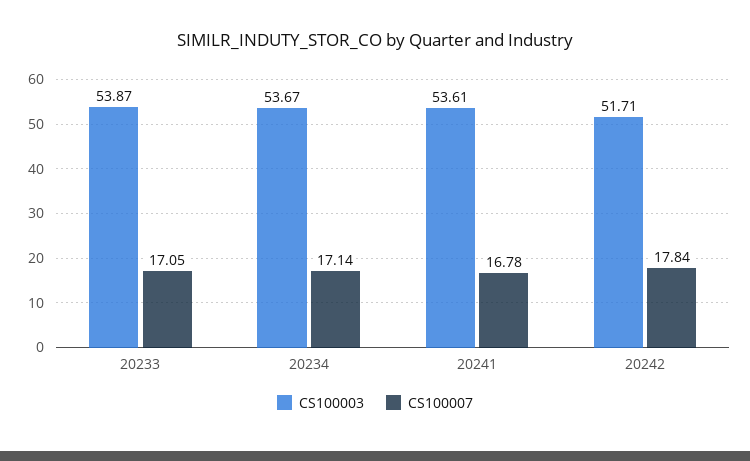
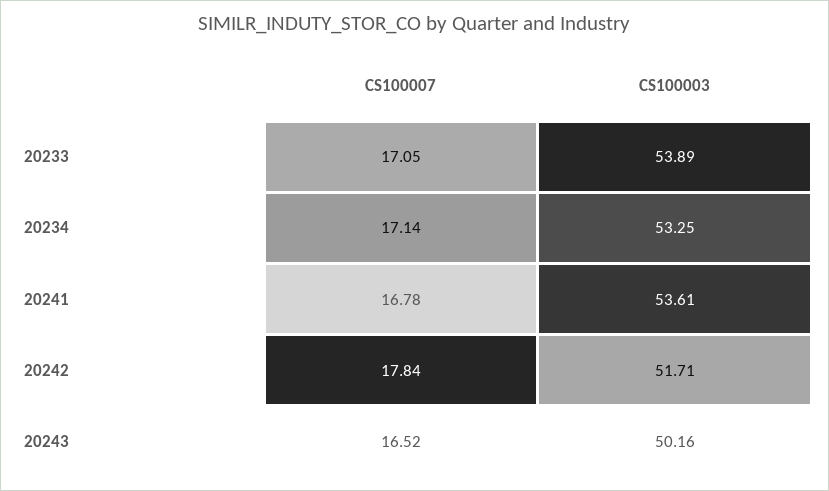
CS100003, 20233: 53.87 -> 53.89
CS100003, 20234: 53.67 -> 53.25
CS100007, 20243: none -> 16.52
CS100003, 20243: none -> 50.16

